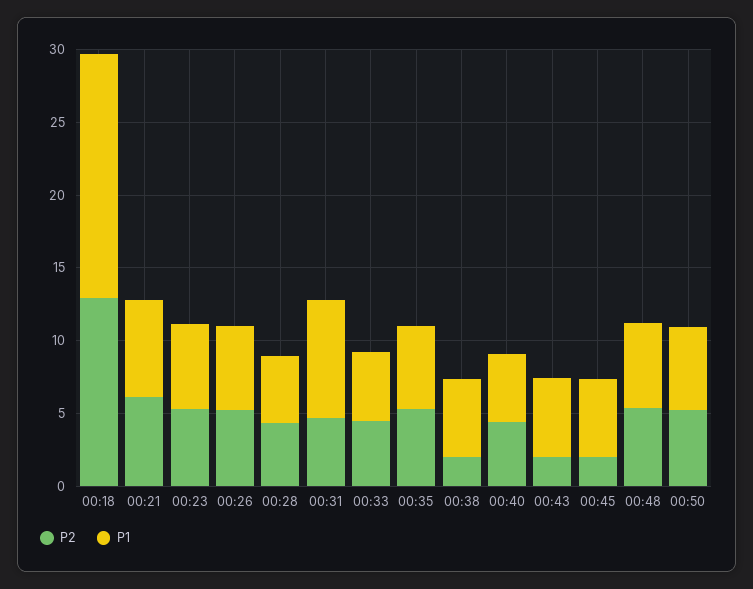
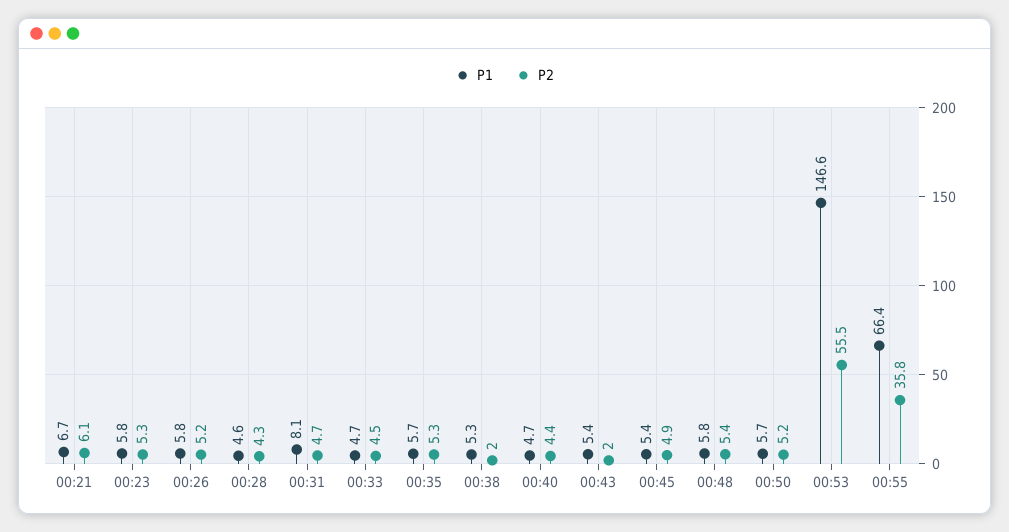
P2, 00:18: 13 -> none
P1, 00:18: 17 -> none
P2, 00:45: 2 -> 4.9
P1, 00:53: none -> 146.6
P2, 00:53: none -> 55.5
P1, 00:55: none -> 66.4
P2, 00:55: none -> 35.8

